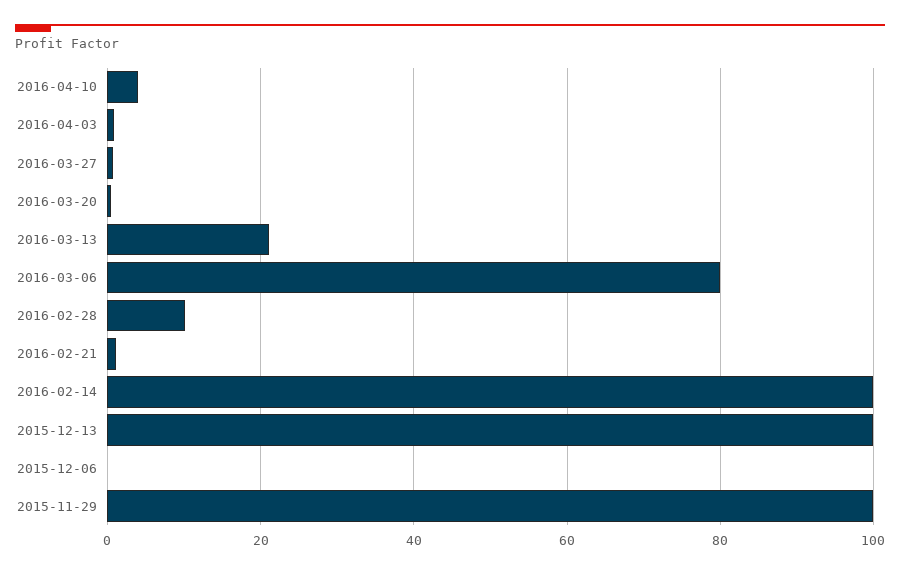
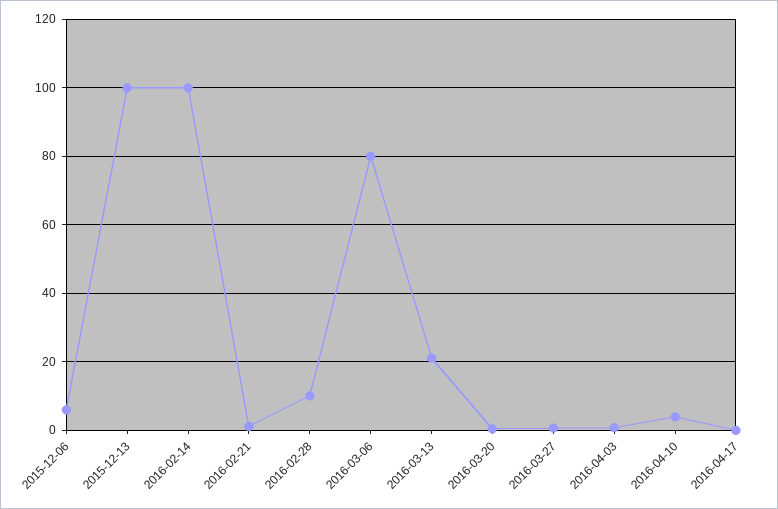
2015-12-06: 0 -> 6
2015-11-29: 100 -> none
2016-04-17: none -> 0

